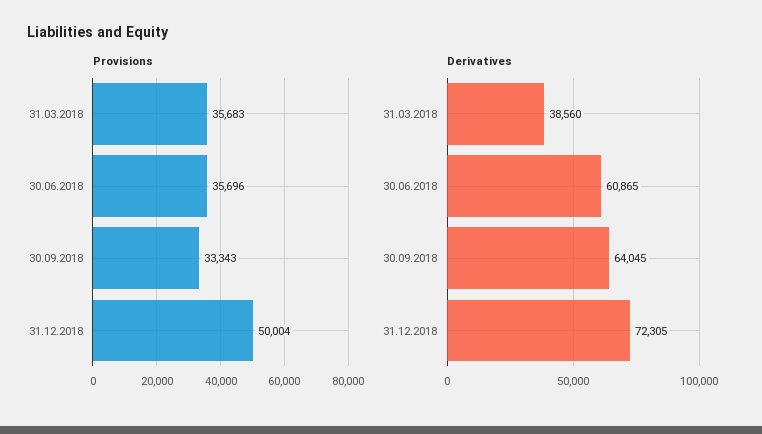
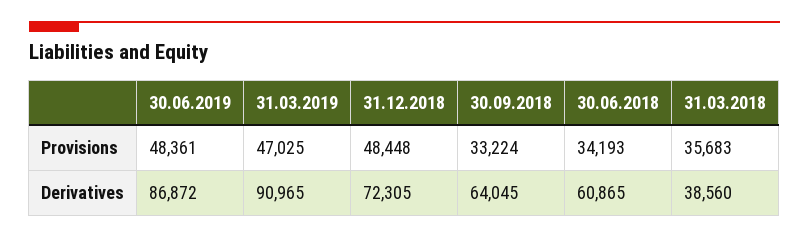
Provisions, 30.06.2018: 35696 -> 34193
Provisions, 30.09.2018: 33343 -> 33224
Provisions, 31.12.2018: 50004 -> 48448
Provisions, 30.06.2019: none -> 48361
Provisions, 31.03.2019: none -> 47025
Derivatives, 30.06.2019: none -> 86872
Derivatives, 31.03.2019: none -> 90965

